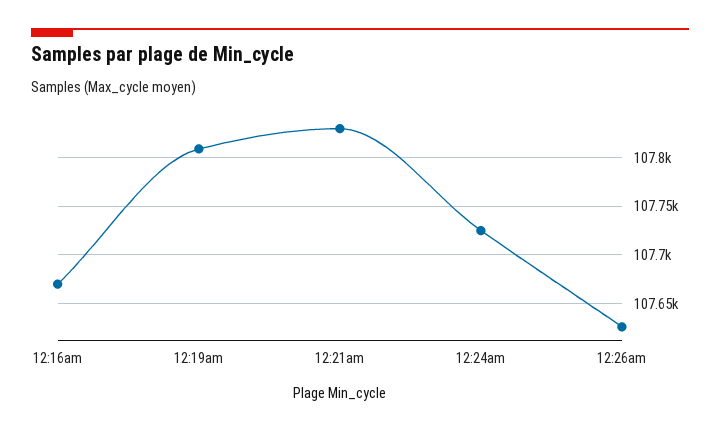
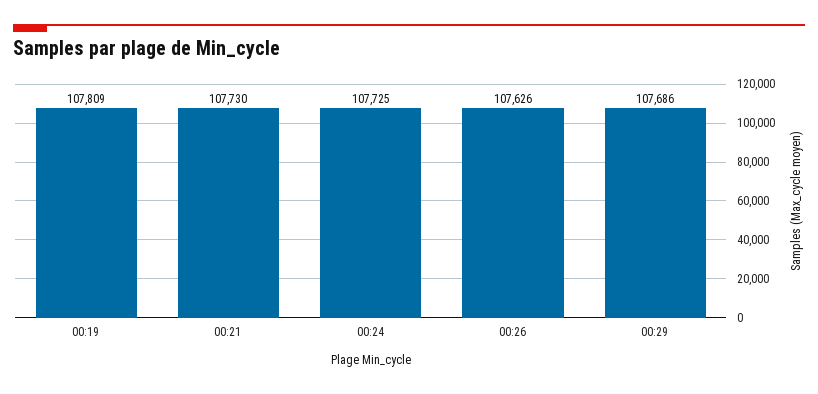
12:16am: 107670 -> none
12:21am: 107830 -> 107730
00:29: none -> 107686

